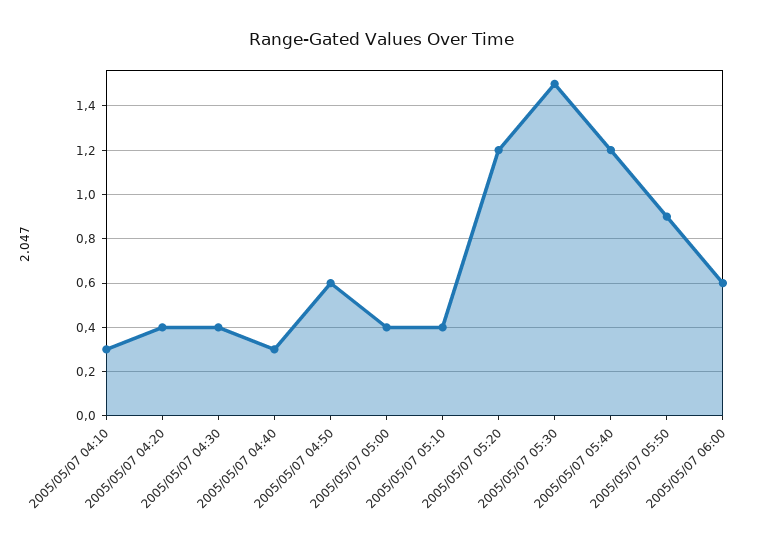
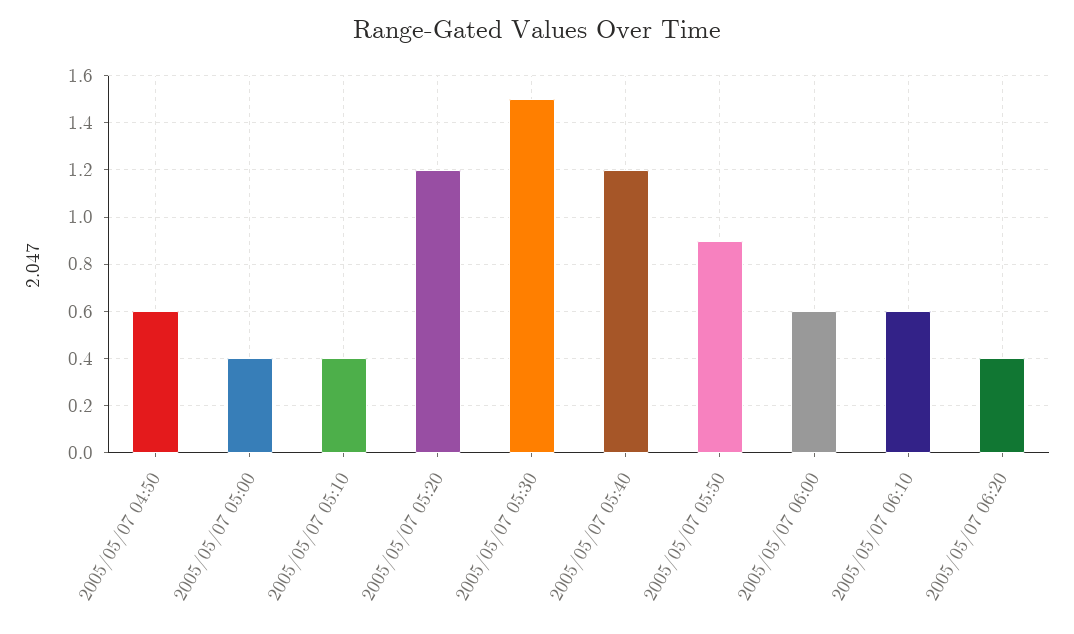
2005/05/07 04:10: 0.3 -> none
2005/05/07 04:20: 0.4 -> none
2005/05/07 04:30: 0.4 -> none
2005/05/07 04:40: 0.3 -> none
2005/05/07 06:10: none -> 0.6
2005/05/07 06:20: none -> 0.4

